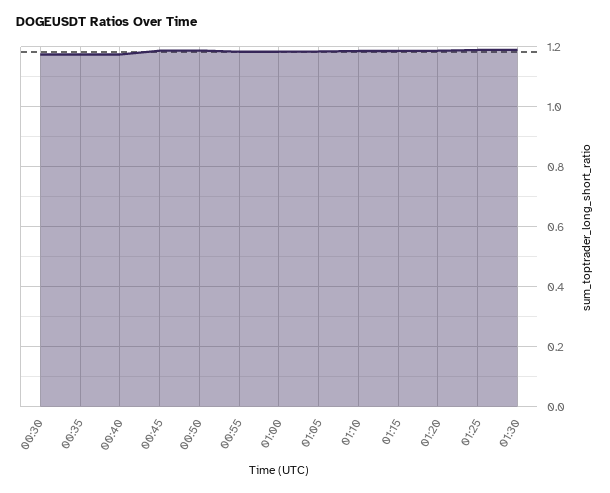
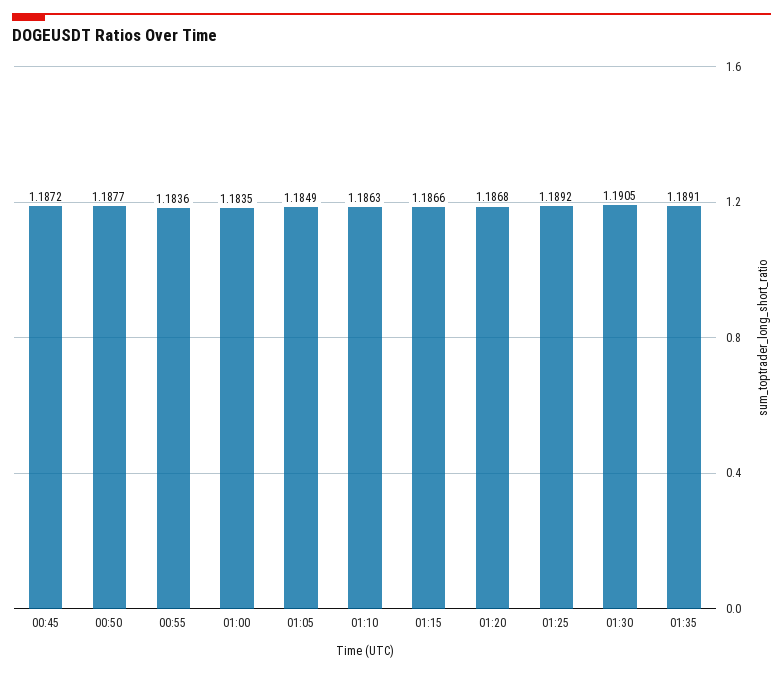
00:30: 1.175 -> none
00:35: 1.175 -> none
00:40: 1.175 -> none
01:35: none -> 1.1891

